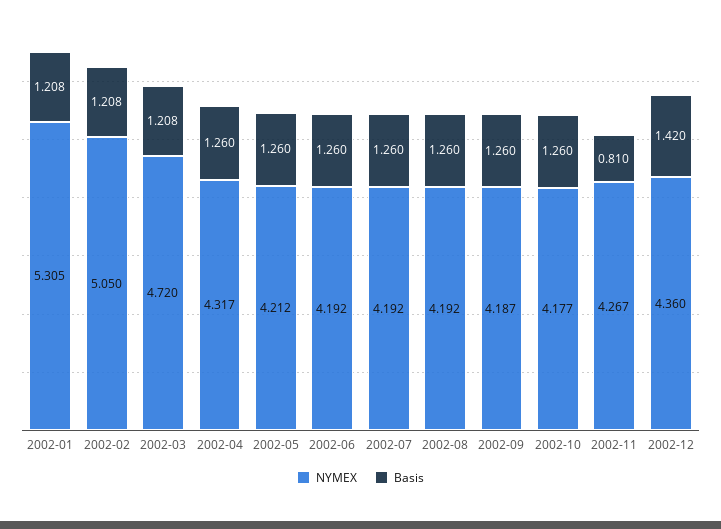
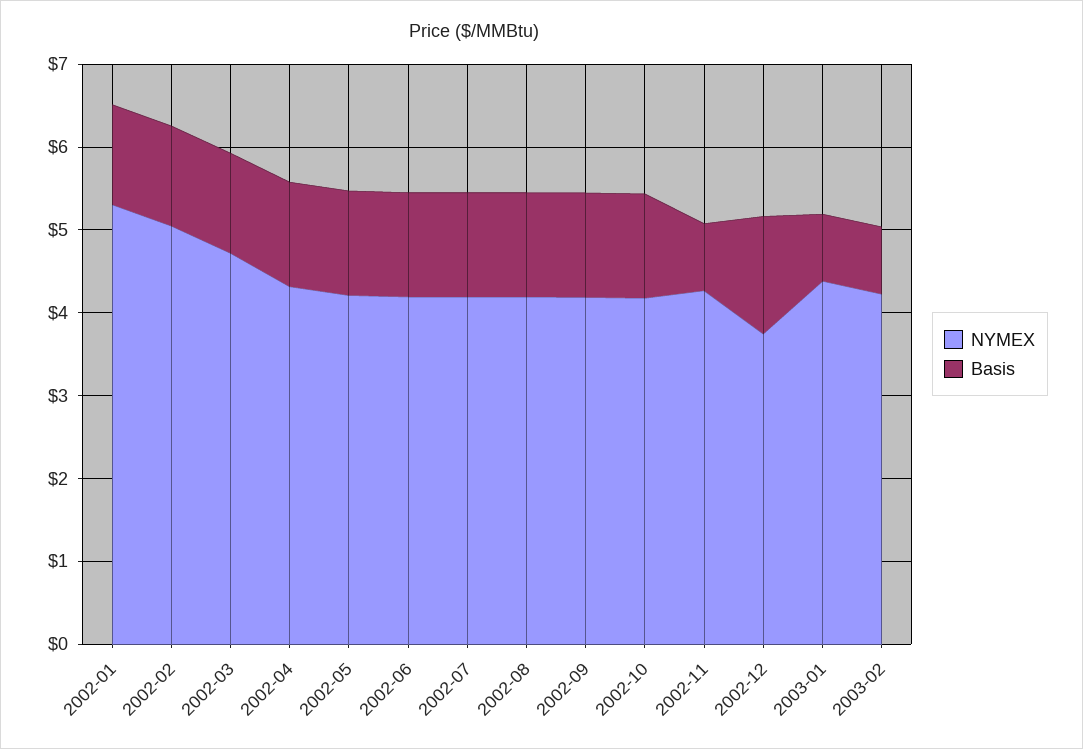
NYMEX, 2002-12: 4.36 -> 3.8
NYMEX, 2003-01: none -> 4.4
Basis, 2003-01: none -> 0.8
NYMEX, 2003-02: none -> 4.2
Basis, 2003-02: none -> 0.8

